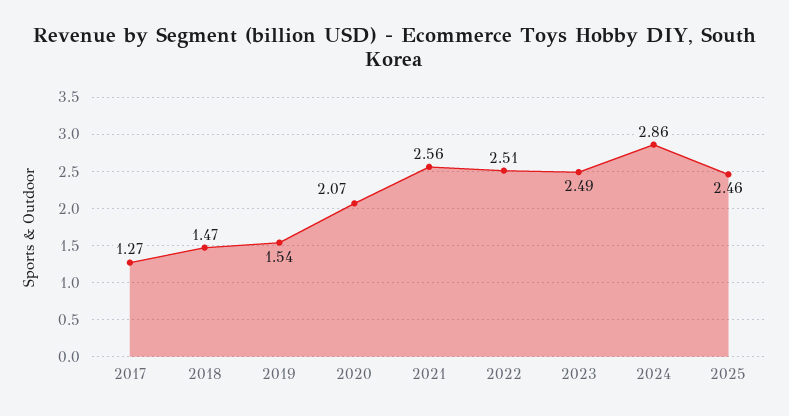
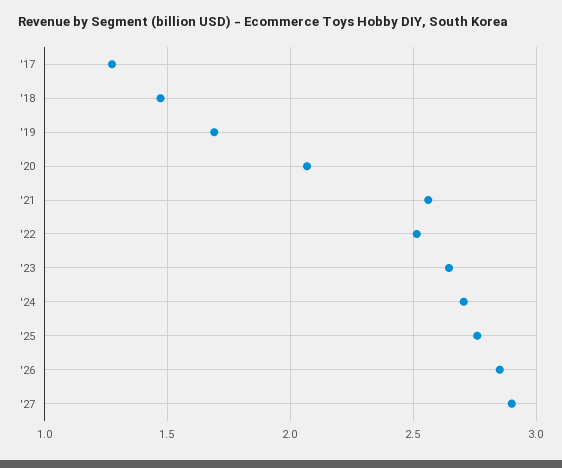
2019: 1.54 -> 1.7
2023: 2.49 -> 2.65
2024: 2.86 -> 2.7
2025: 2.46 -> 2.75
'26: none -> 2.85
'27: none -> 2.9

